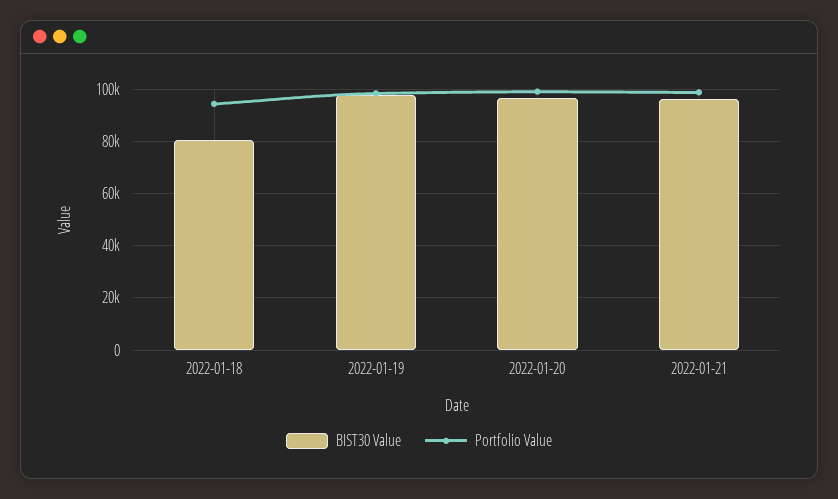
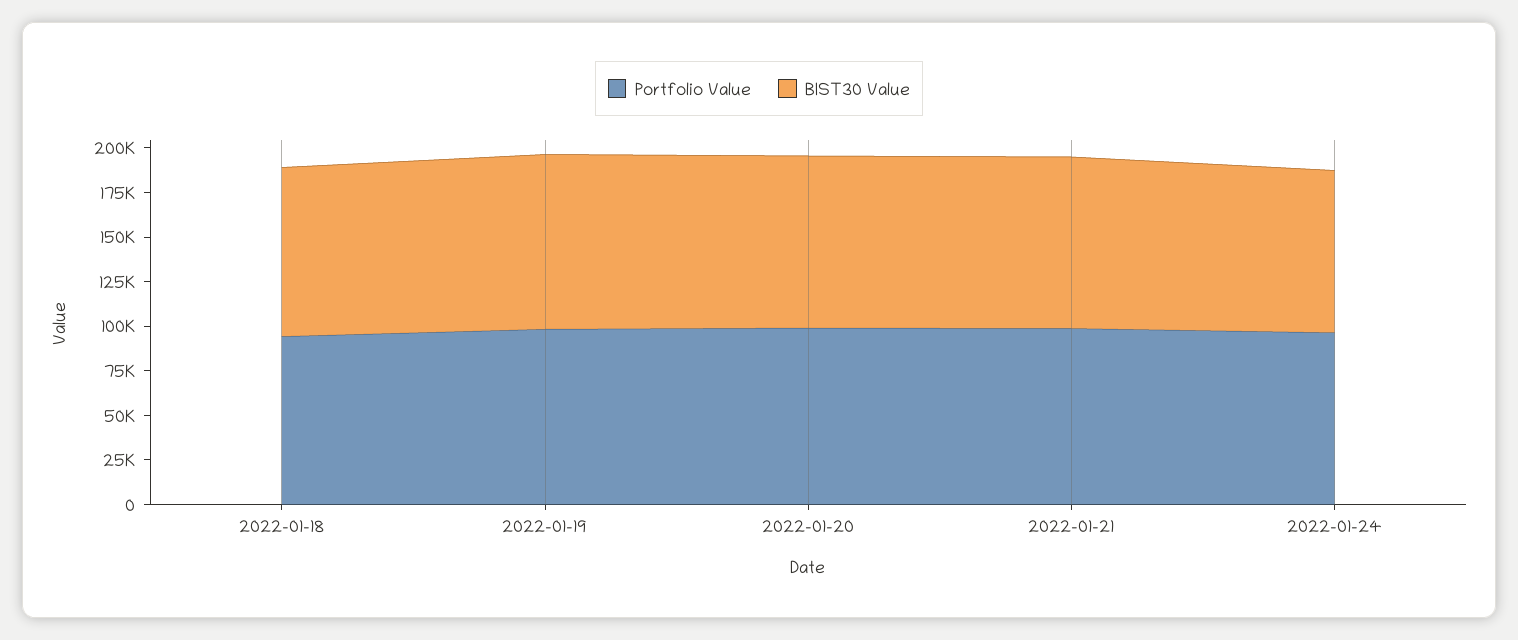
BIST30 Value, 2022-01-18: 80000 -> 95000
Portfolio Value, 2022-01-24: none -> 95000
BIST30 Value, 2022-01-24: none -> 90000

